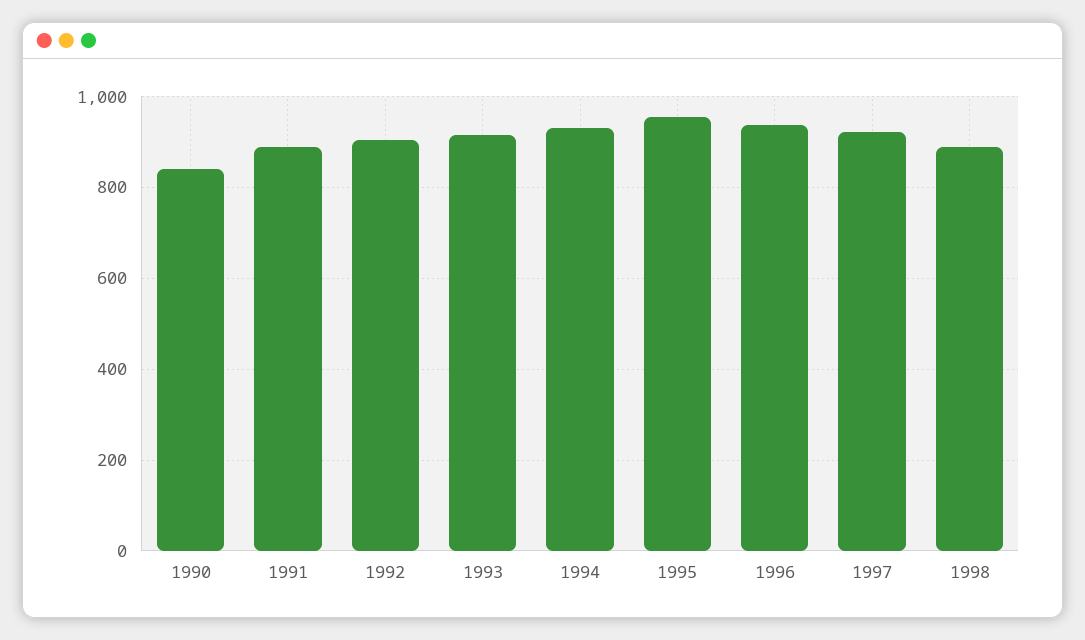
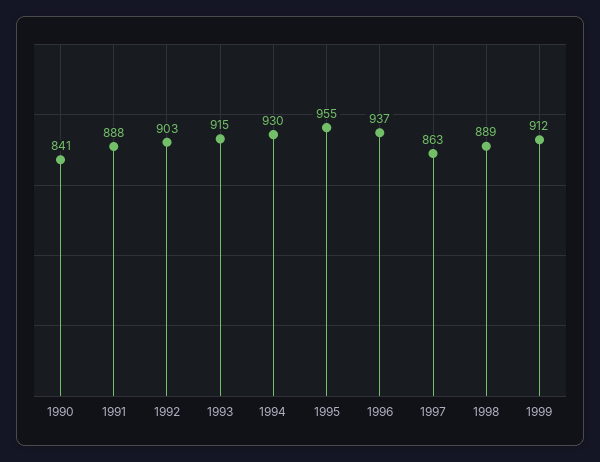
1997: 920 -> 863
1999: none -> 912

